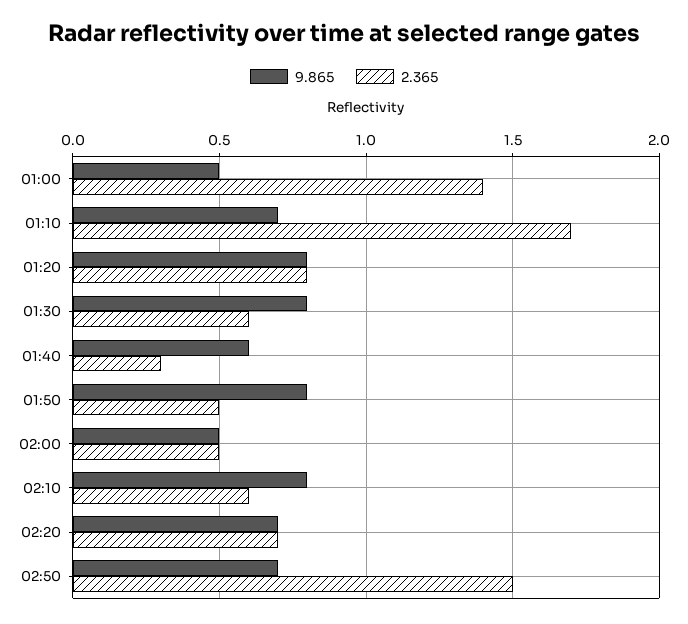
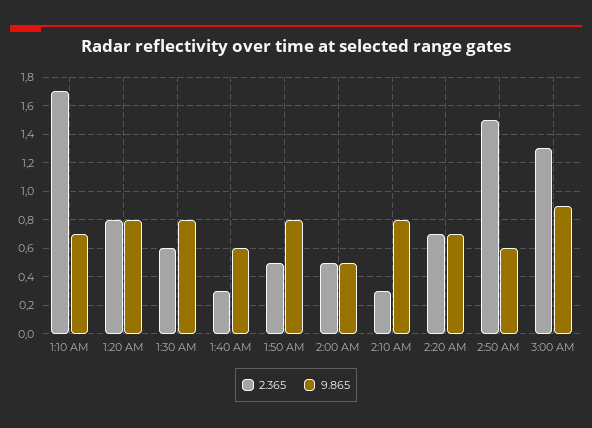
9.865, 01:00: 0.5 -> none
2.365, 01:00: 1.4 -> none
2.365, 02:10: 0.6 -> 0.3
9.865, 02:50: 0.7 -> 0.6
2.365, 3:00 AM: none -> 1.3
9.865, 3:00 AM: none -> 0.9

